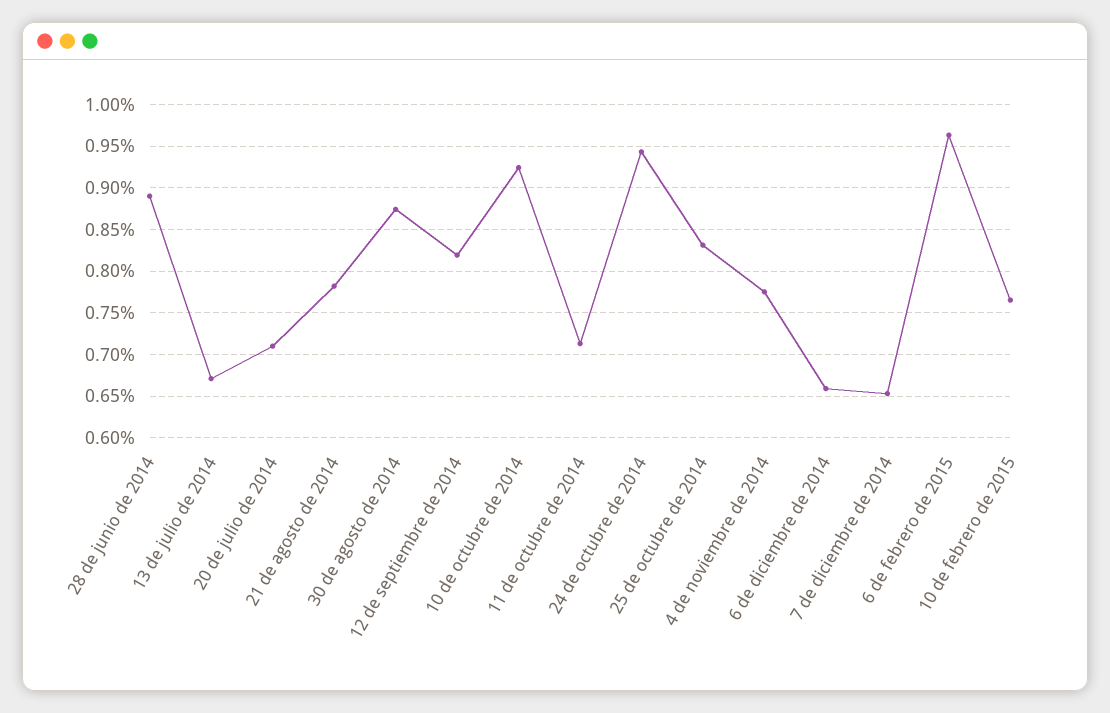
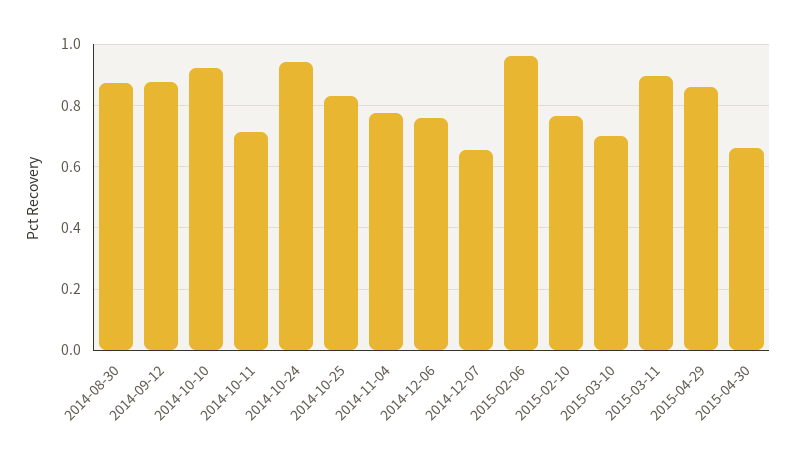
28 de junio de 2014: 0.89 -> none
13 de julio de 2014: 0.67 -> none
20 de julio de 2014: 0.71 -> none
21 de agosto de 2014: 0.78 -> none
12 de septiembre de 2014: 0.82 -> 0.88
6 de diciembre de 2014: 0.66 -> 0.76
2015-03-10: none -> 0.7
2015-03-11: none -> 0.9
2015-04-29: none -> 0.86
2015-04-30: none -> 0.66

